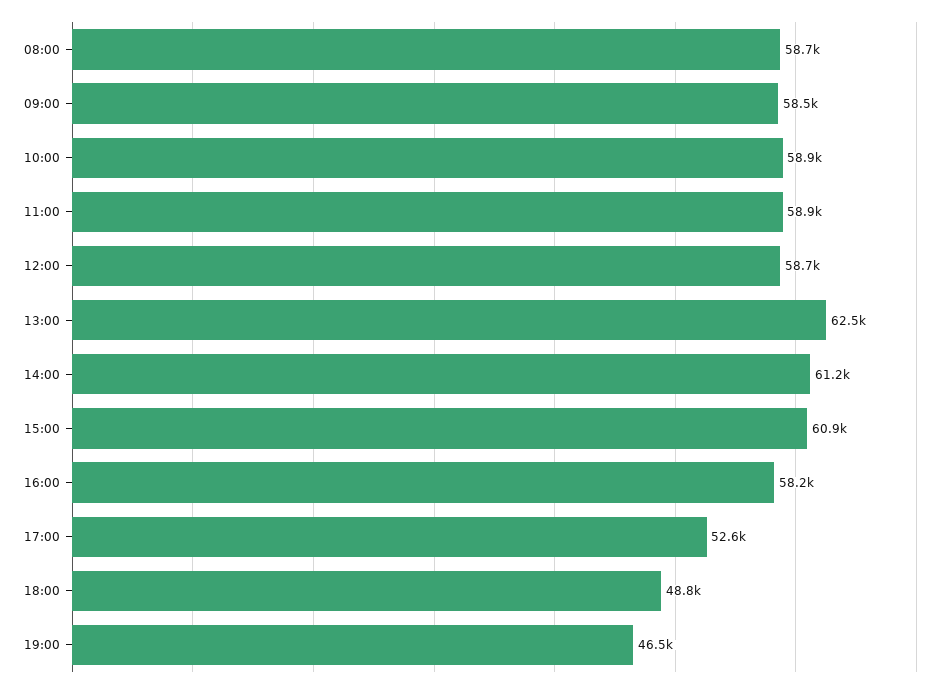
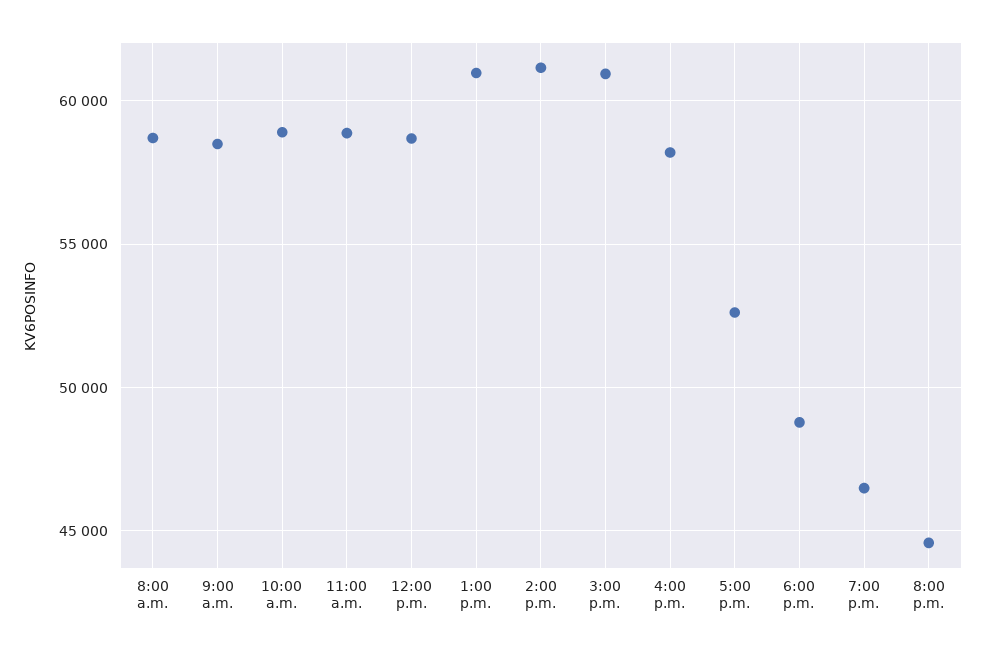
13:00: 62500 -> 61000
8:00 p.m.: none -> 44500

